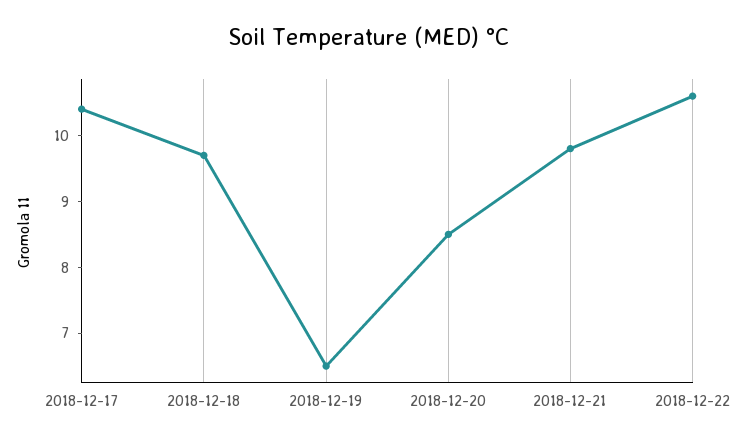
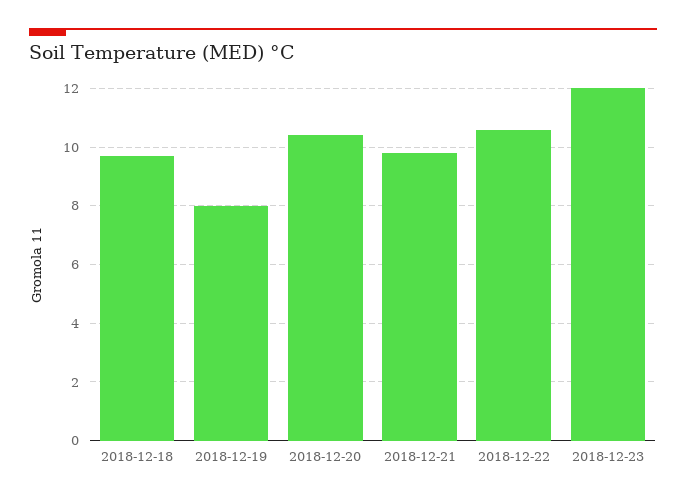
2018-12-17: 10.5 -> none
2018-12-19: 6.5 -> 8
2018-12-20: 8.5 -> 10.5
2018-12-23: none -> 12

